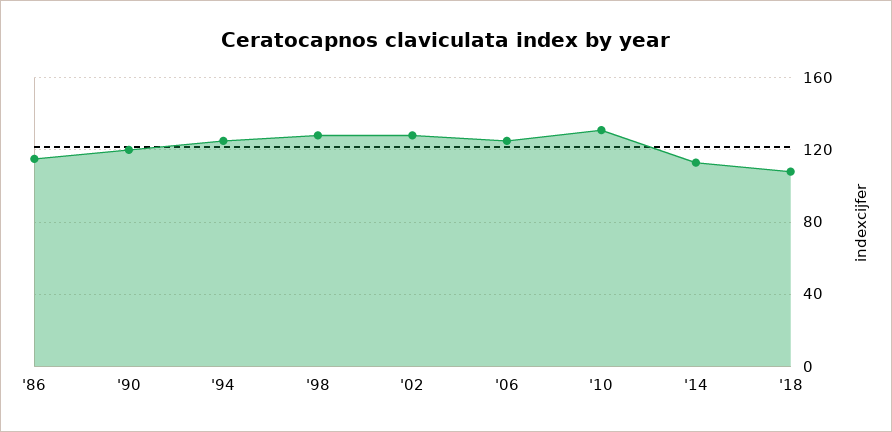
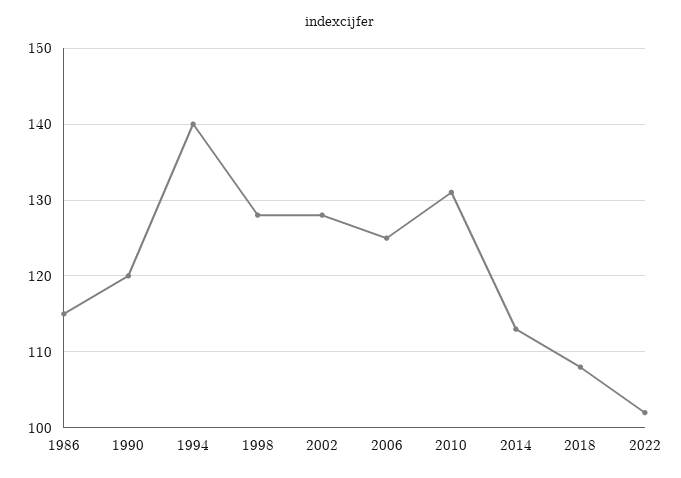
'94: 125 -> 140
2022: none -> 102

